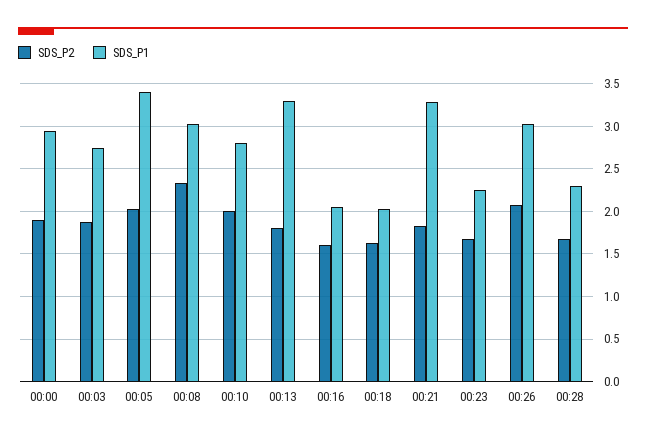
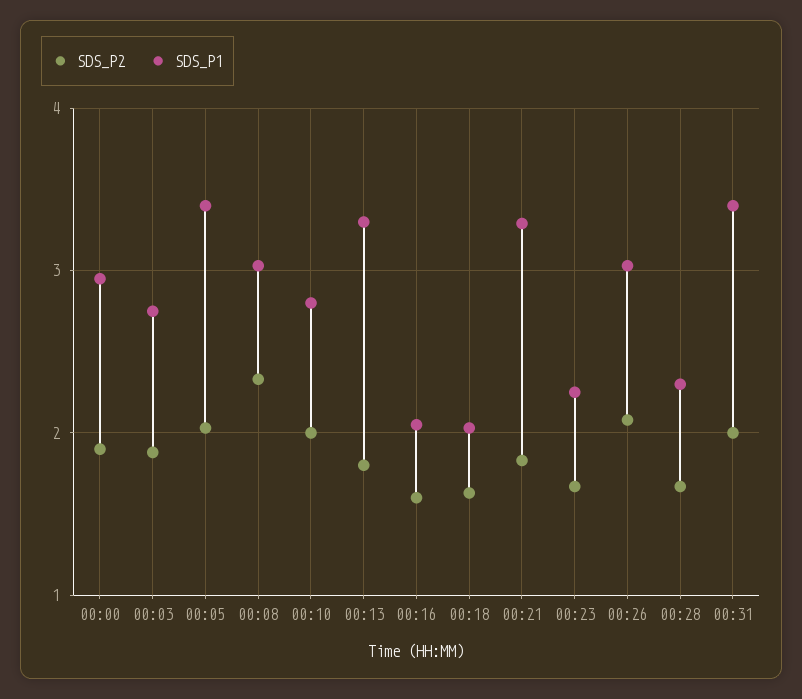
SDS_P2, 00:31: none -> 2
SDS_P1, 00:31: none -> 3.4

